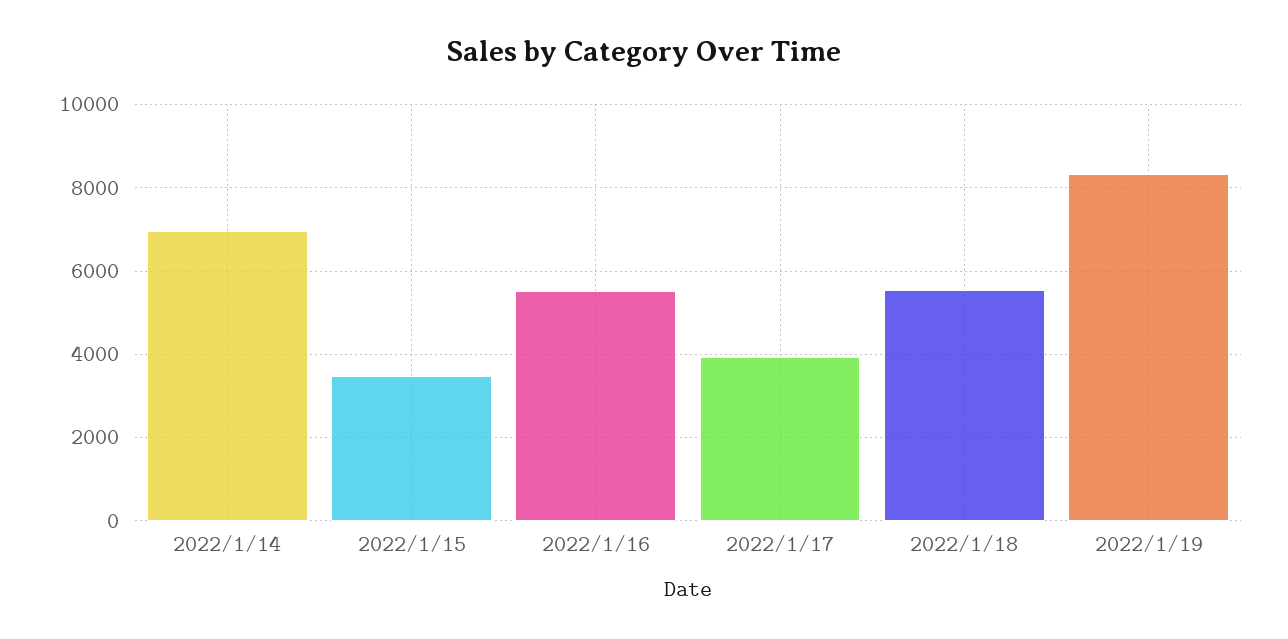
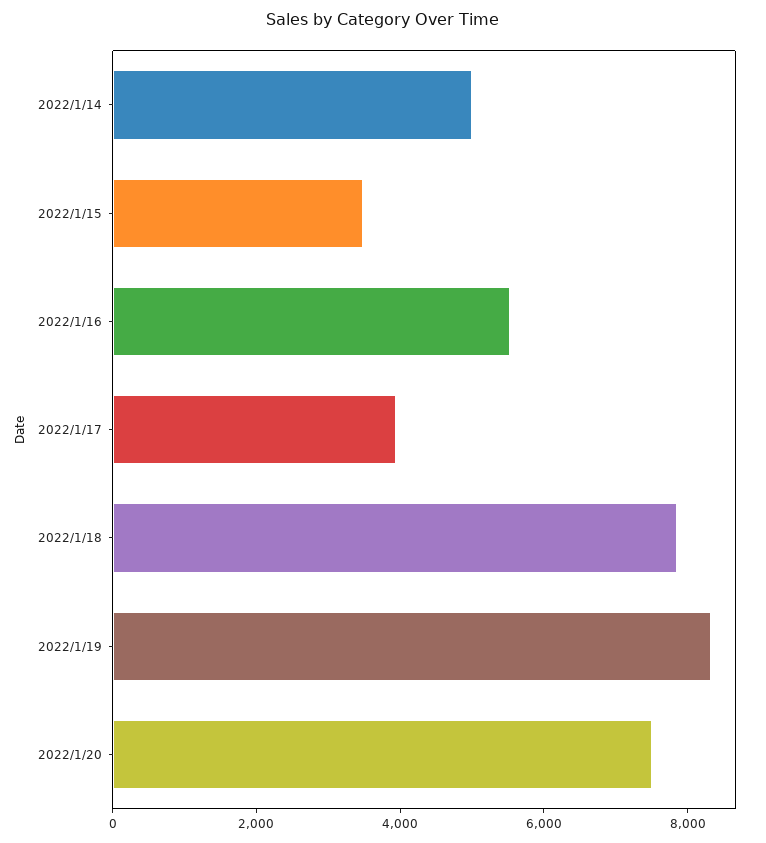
2022/1/14: 7000 -> 5000
2022/1/18: 5600 -> 8000
2022/1/20: none -> 7500

